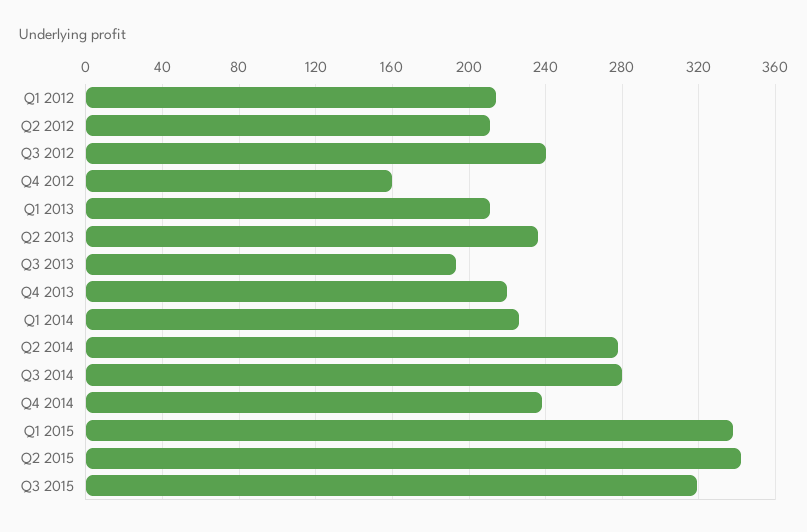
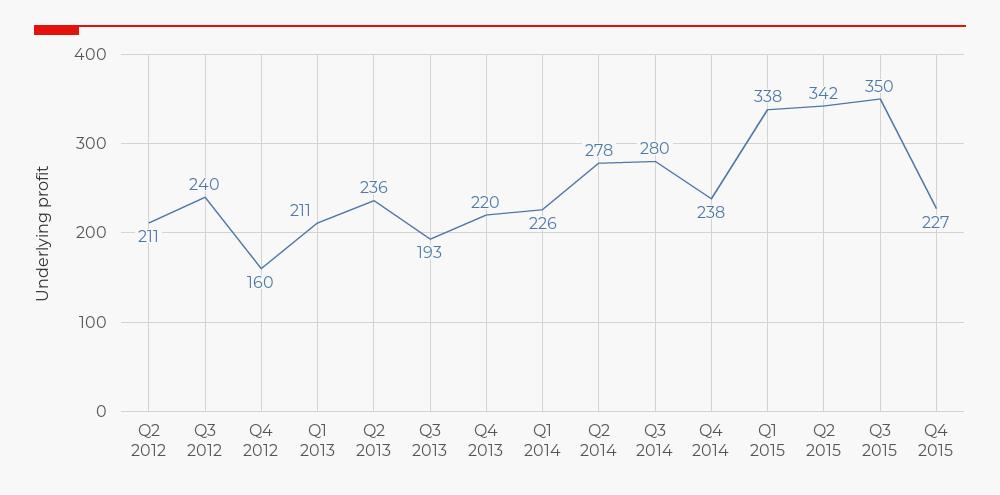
Q1 2012: 215 -> none
Q3 2015: 320 -> 350
Q4 2015: none -> 227

